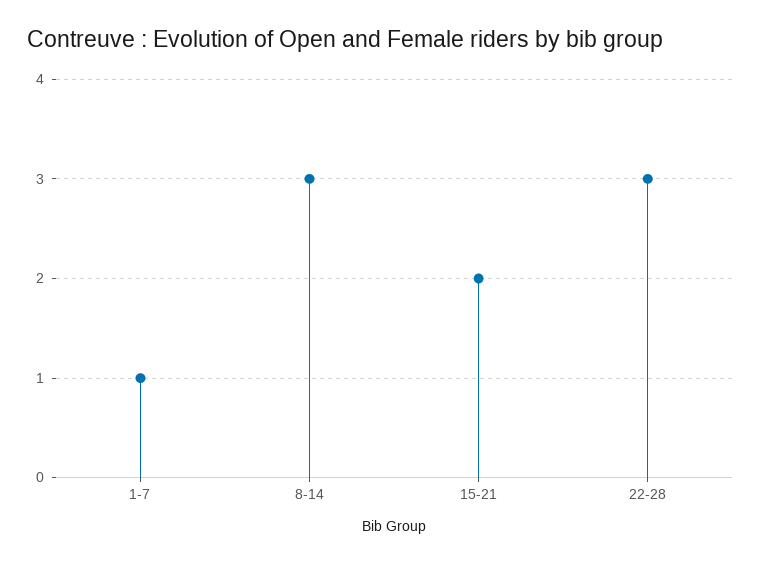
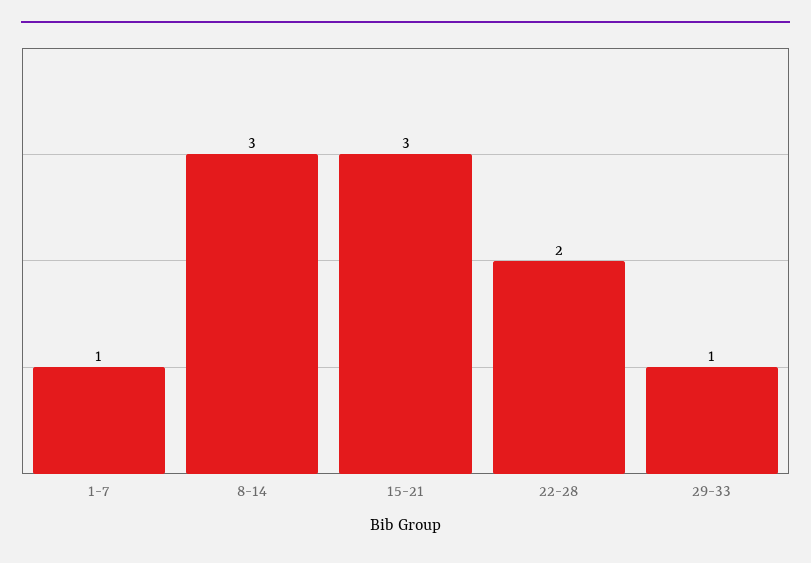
15-21: 2 -> 3
22-28: 3 -> 2
29-33: none -> 1

